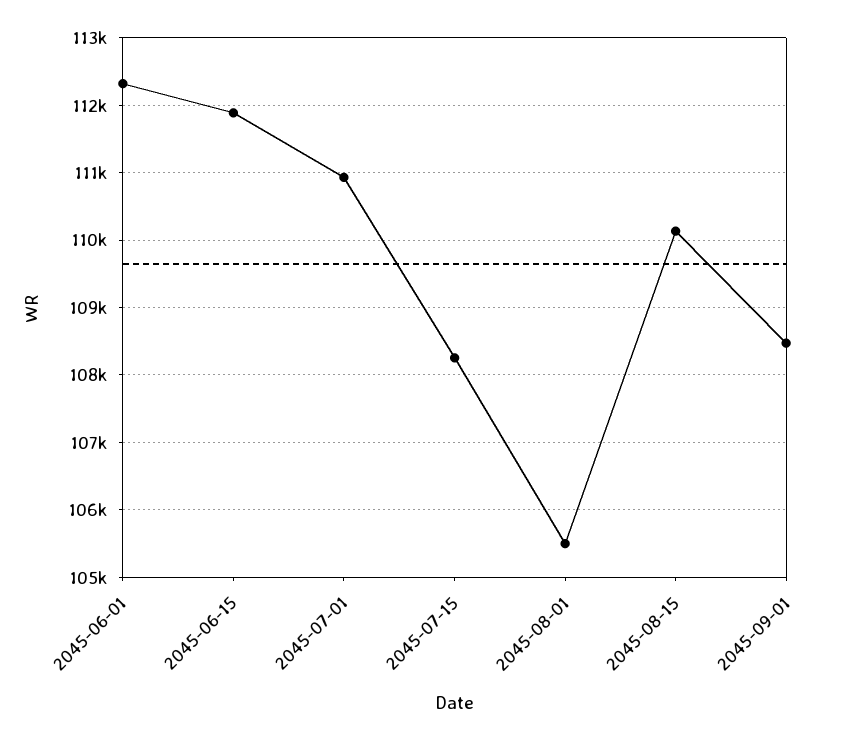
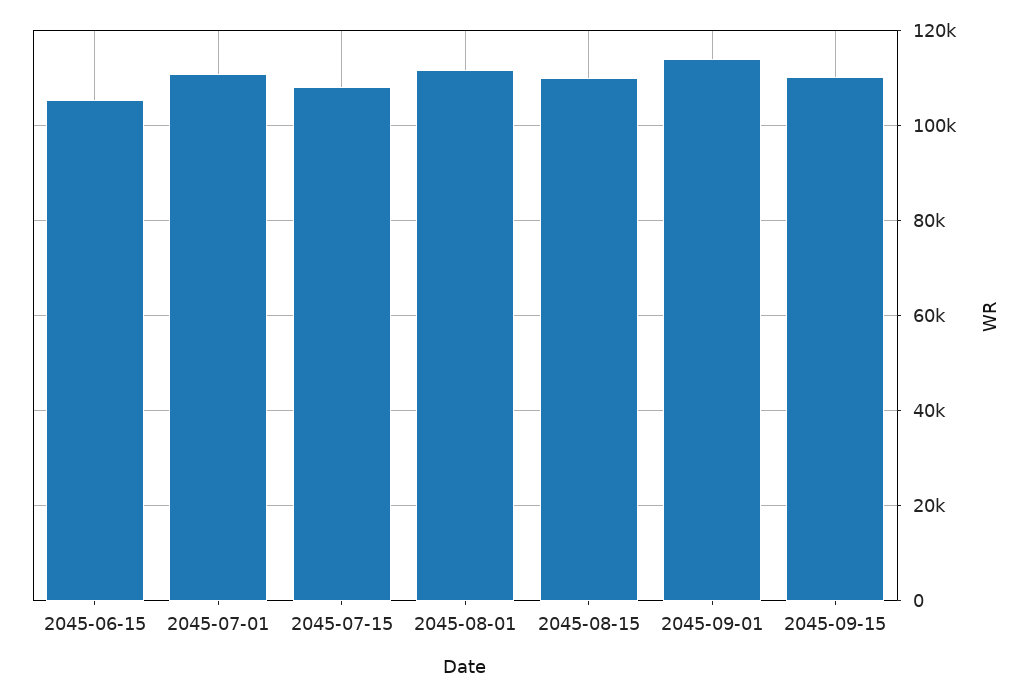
2045-06-01: 112300 -> none
2045-06-15: 111900 -> 106000
2045-08-01: 105500 -> 112000
2045-09-01: 108500 -> 114000
2045-09-15: none -> 110000

